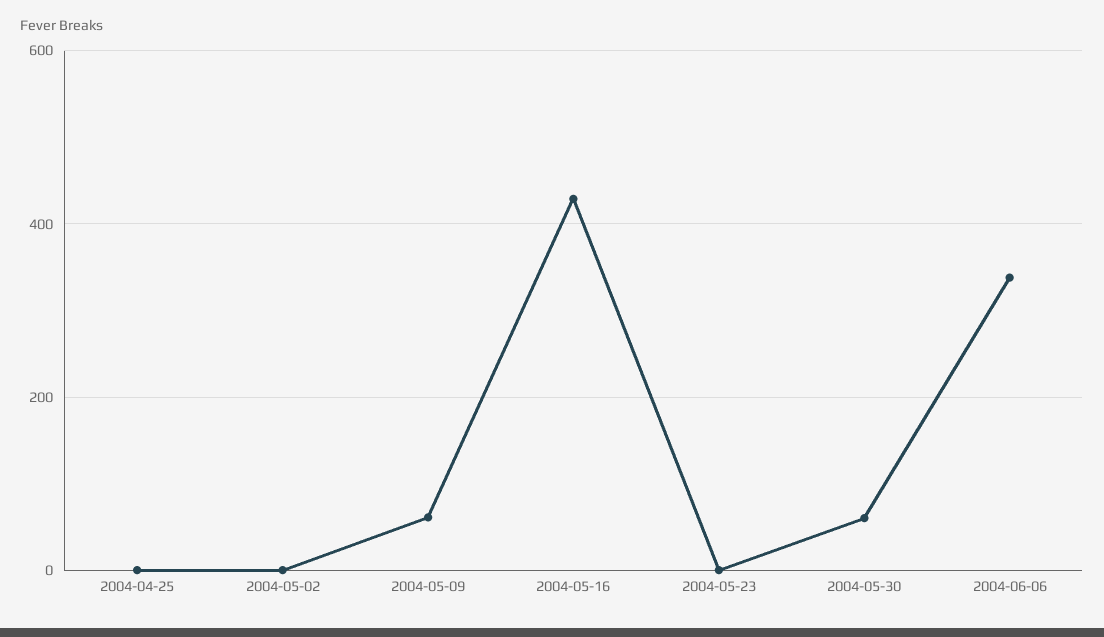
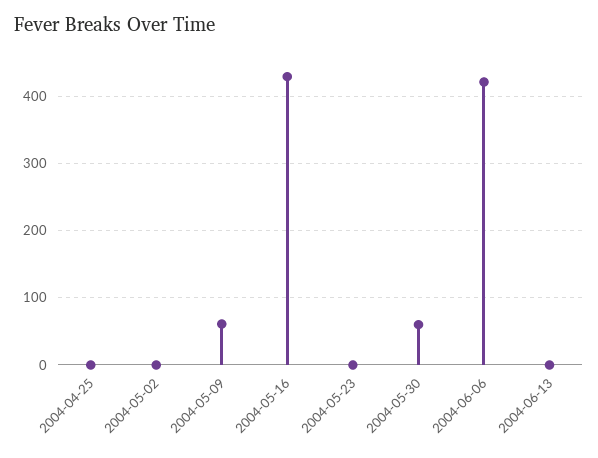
2004-06-06: 340 -> 420
2004-06-13: none -> 0

